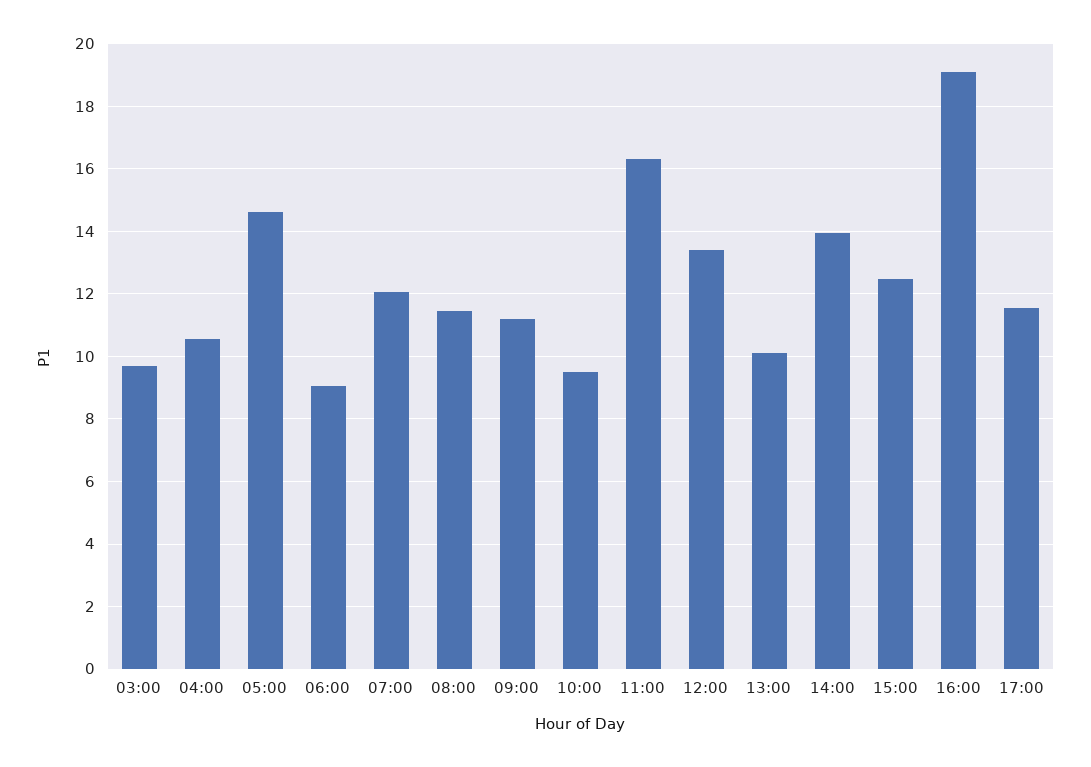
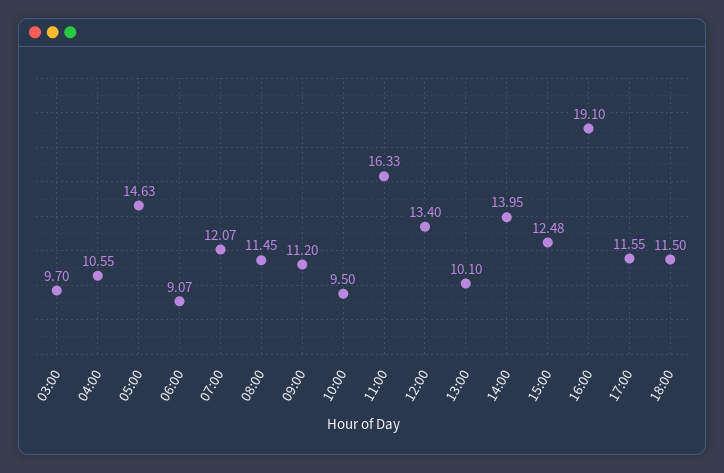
18:00: none -> 11.5

